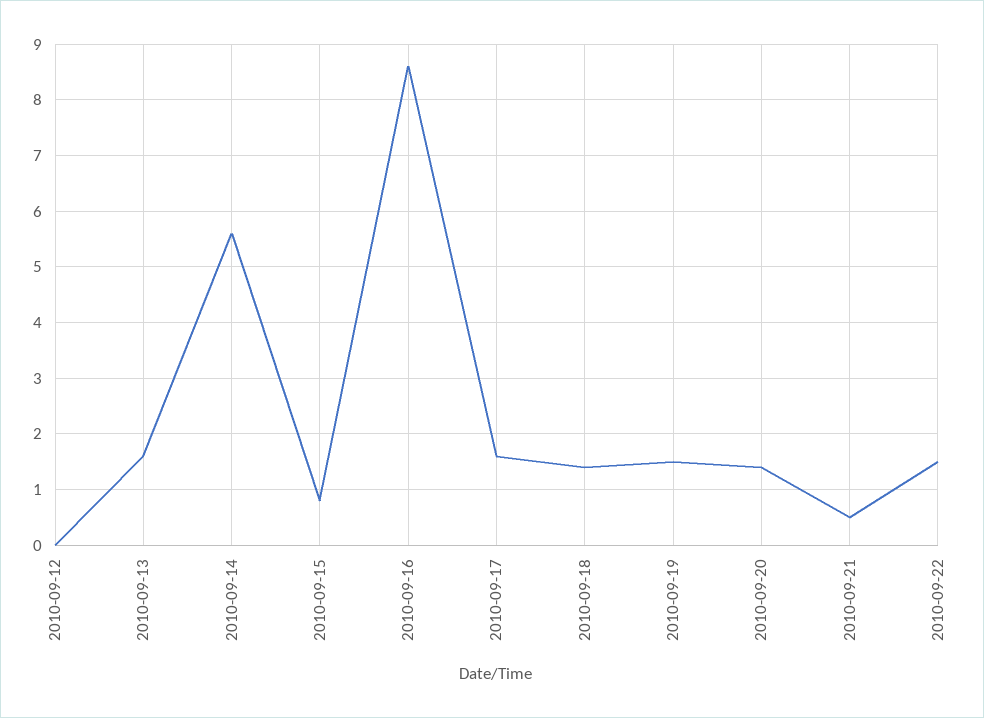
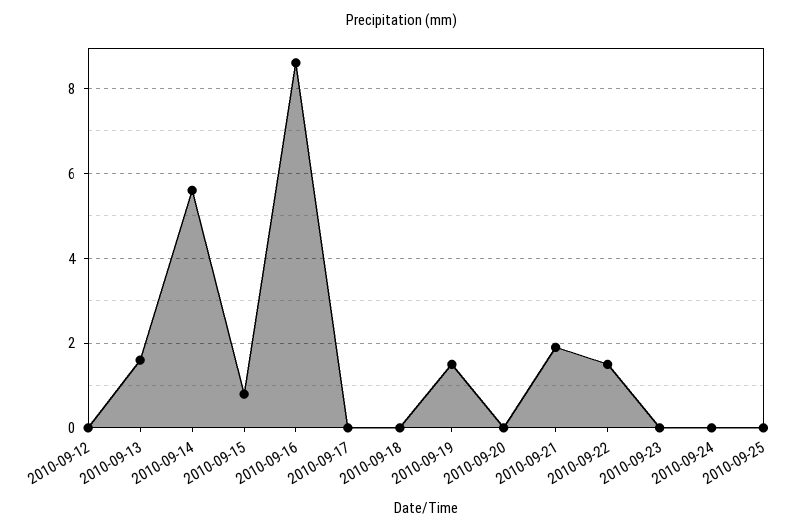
2010-09-17: 1.5 -> 0
2010-09-18: 1.5 -> 0
2010-09-20: 1.5 -> 0
2010-09-21: 0.5 -> 2
2010-09-23: none -> 0
2010-09-24: none -> 0
2010-09-25: none -> 0

